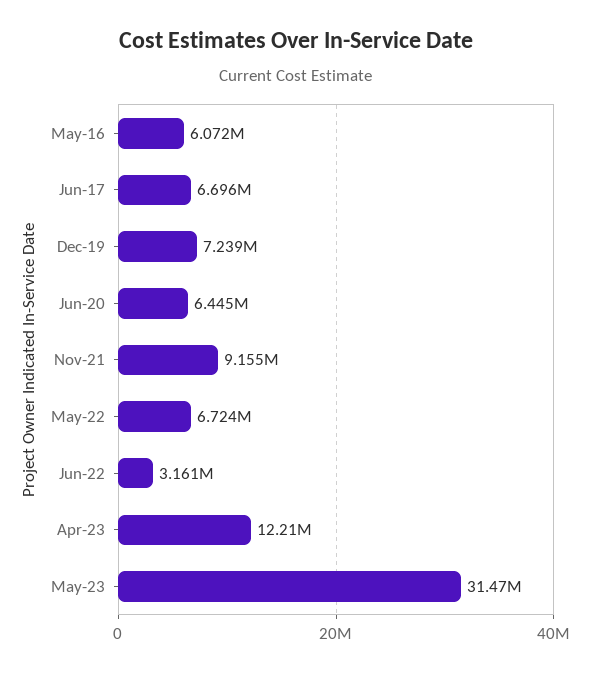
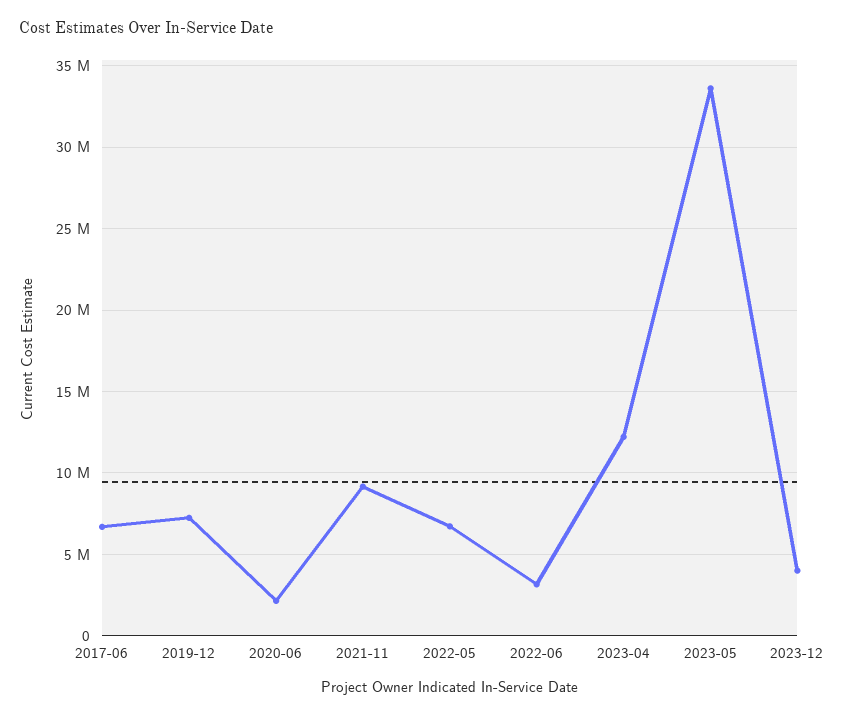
May-16: 6072000 -> none
Jun-20: 6445000 -> 2000000
May-23: 31470000 -> 33500000
2023-12: none -> 4000000

